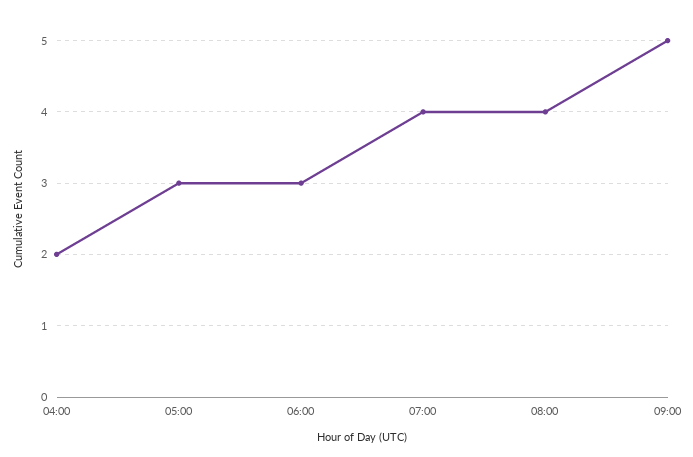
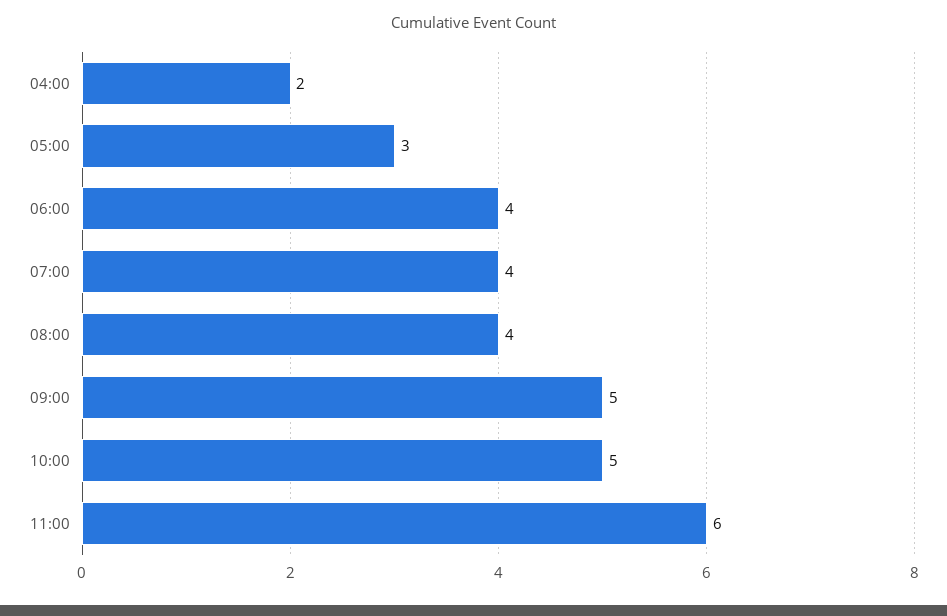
06:00: 3 -> 4
10:00: none -> 5
11:00: none -> 6

